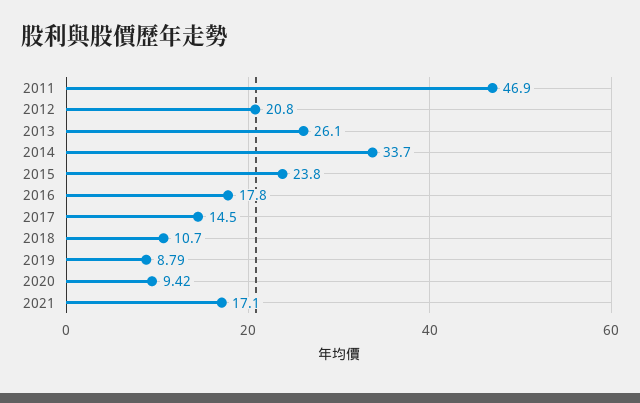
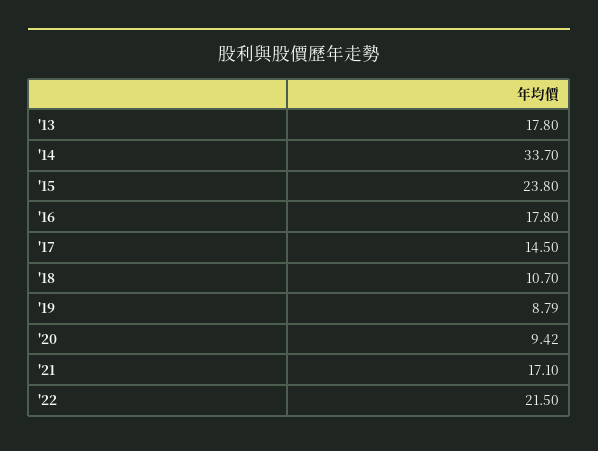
2011: 46.9 -> none
2012: 20.8 -> none
2013: 26.1 -> 17.8
'22: none -> 21.5

